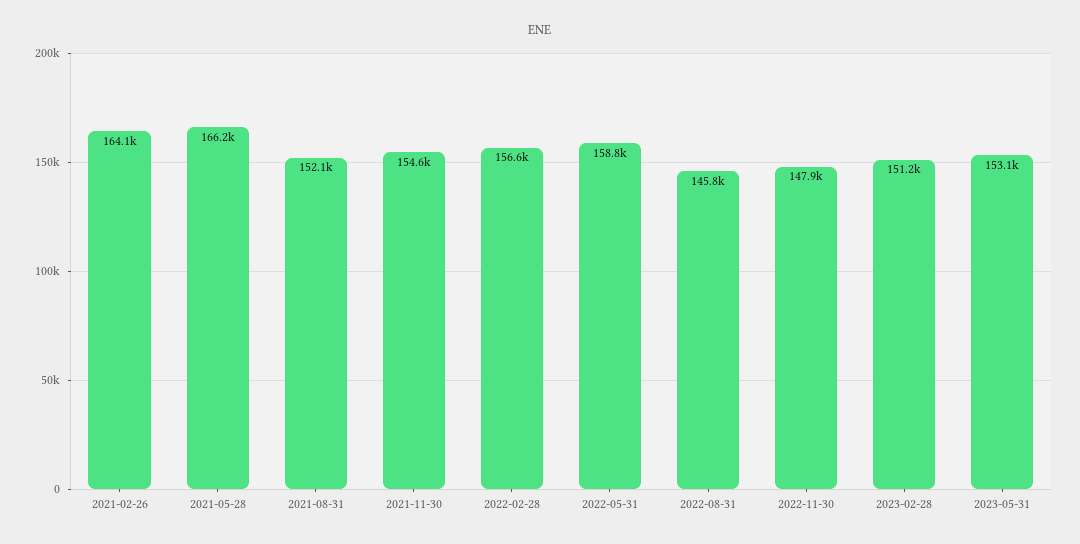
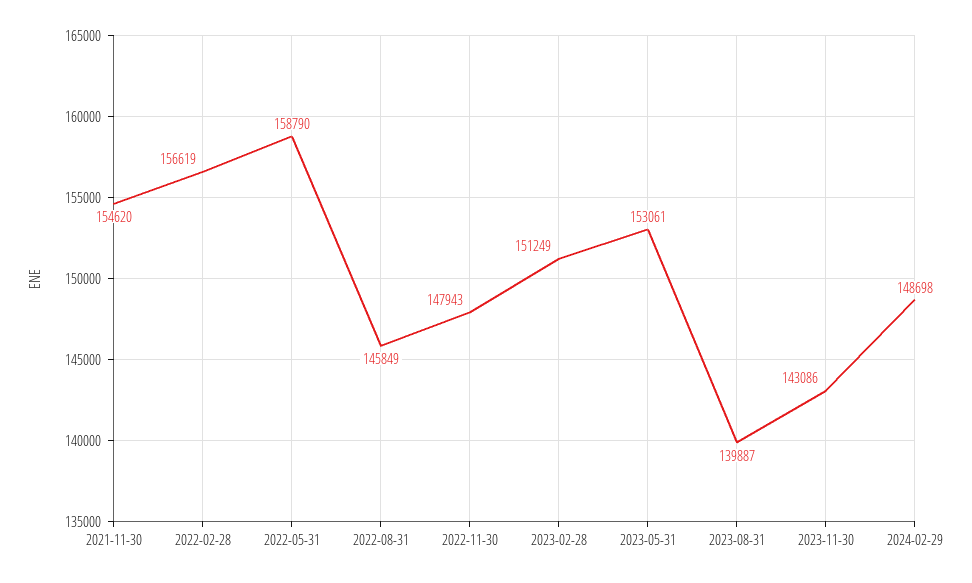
2021-02-26: 164100 -> none
2021-05-28: 166200 -> none
2021-08-31: 152100 -> none
2023-08-31: none -> 139887
2023-11-30: none -> 143086
2024-02-29: none -> 148698

